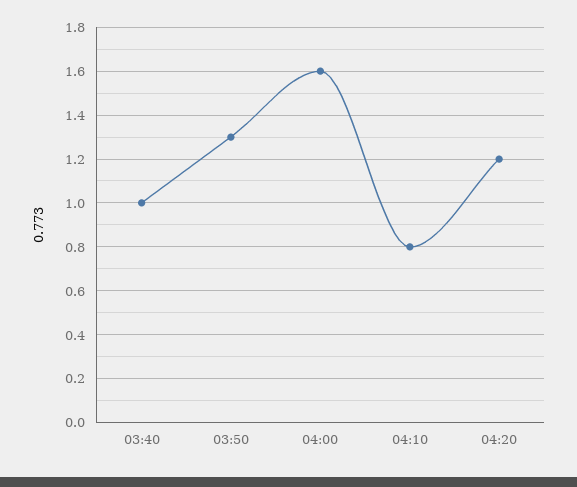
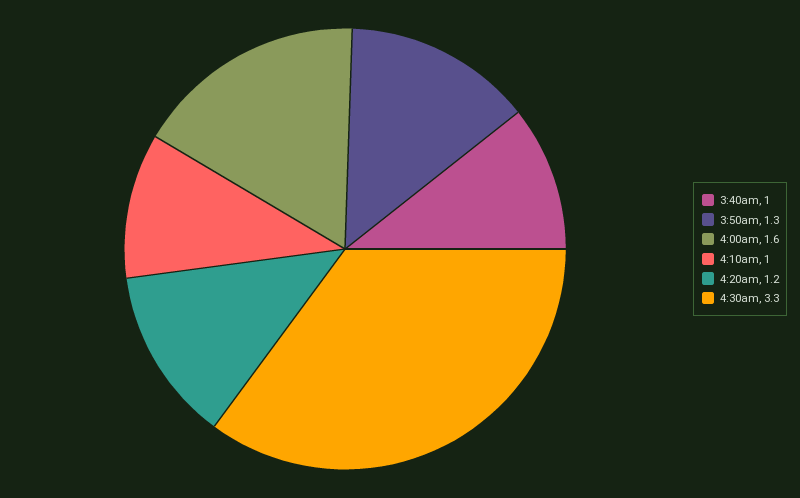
04:10: 0.8 -> 1
4:30am: none -> 3.3

